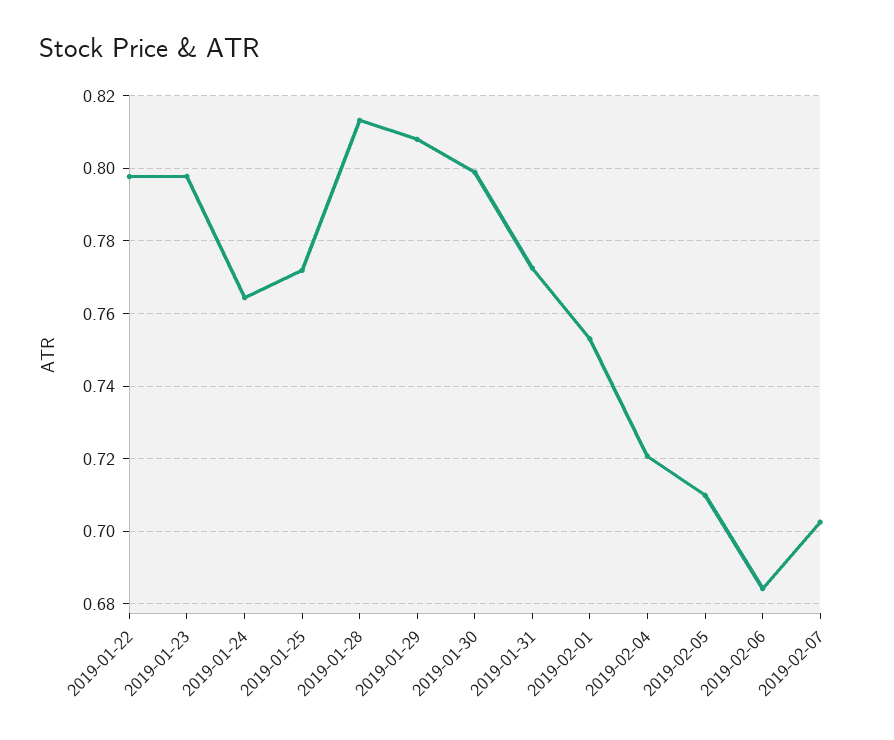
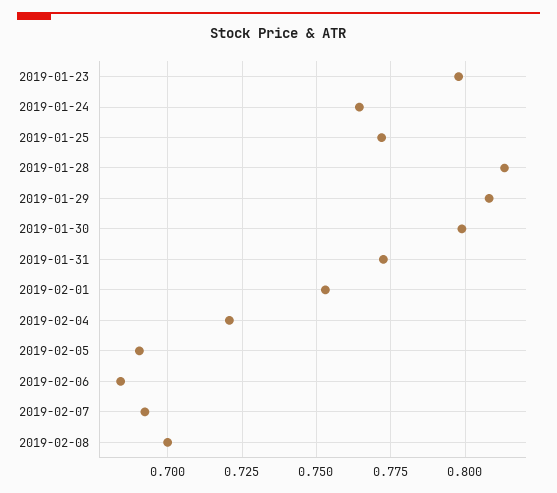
2019-01-22: 0.798 -> none
2019-02-05: 0.71 -> 0.69
2019-02-07: 0.702 -> 0.6925
2019-02-08: none -> 0.7

